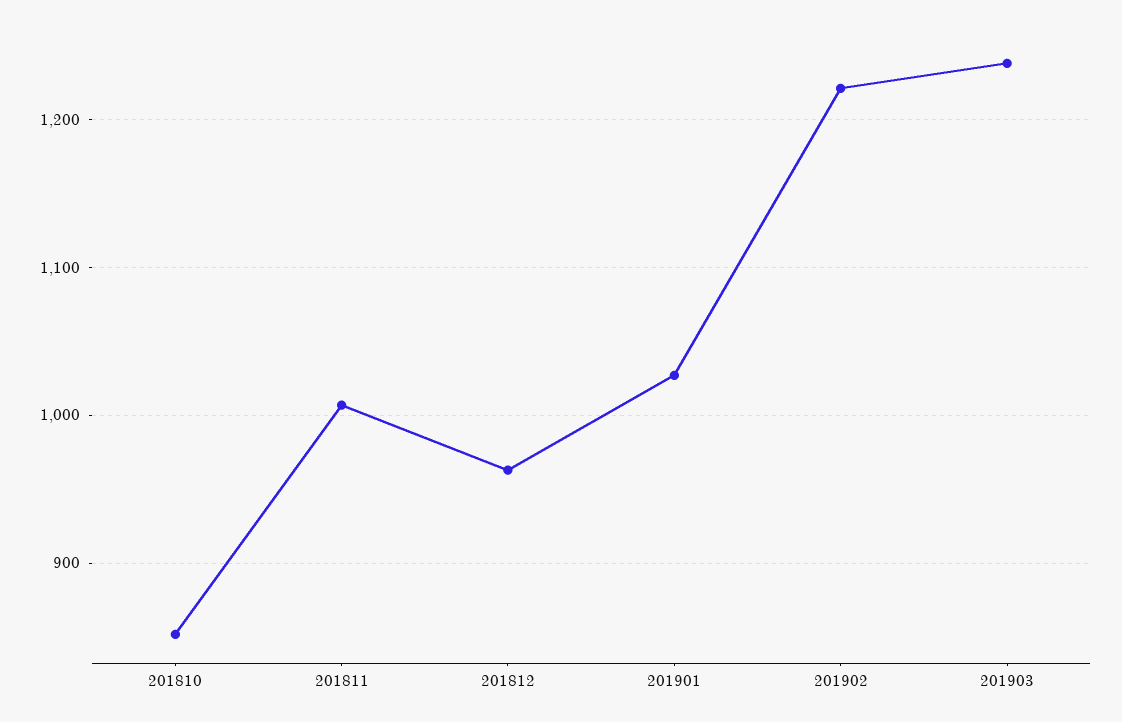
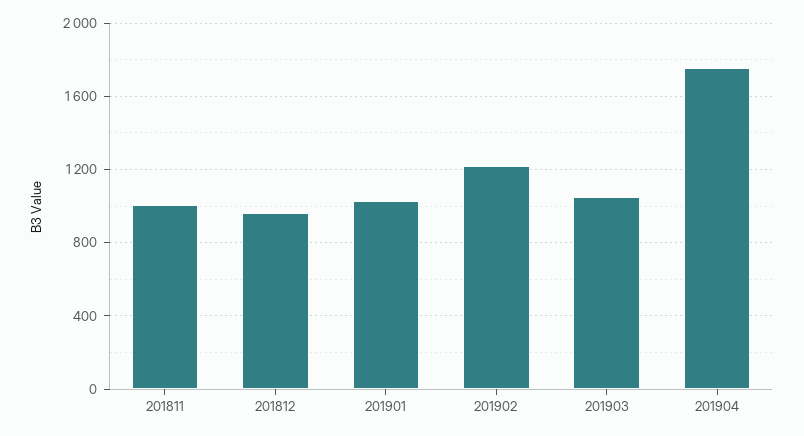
201810: 850 -> none
201903: 1240 -> 1050
201904: none -> 1750

